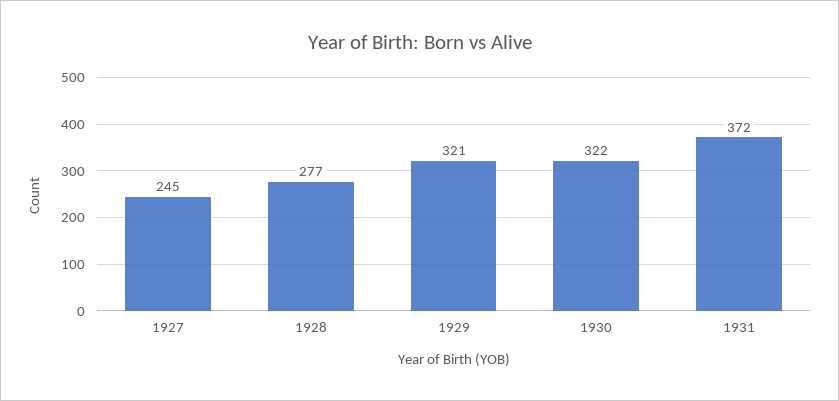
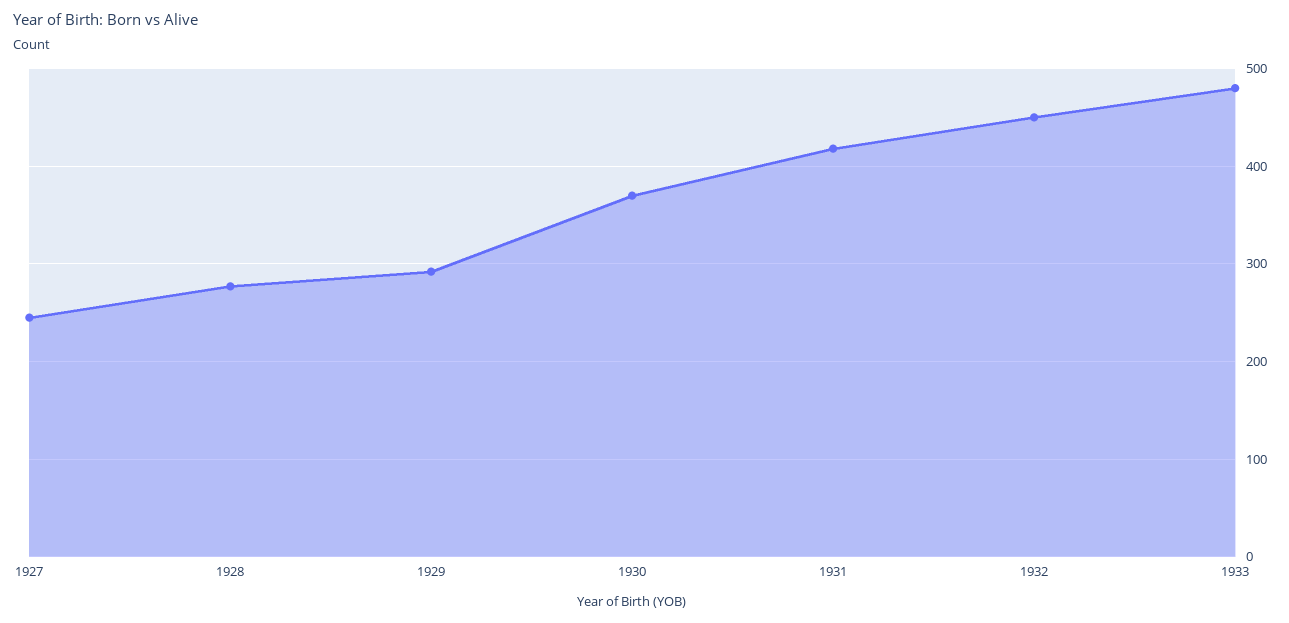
1929: 321 -> 290
1930: 322 -> 370
1931: 372 -> 420
1932: none -> 450
1933: none -> 480

